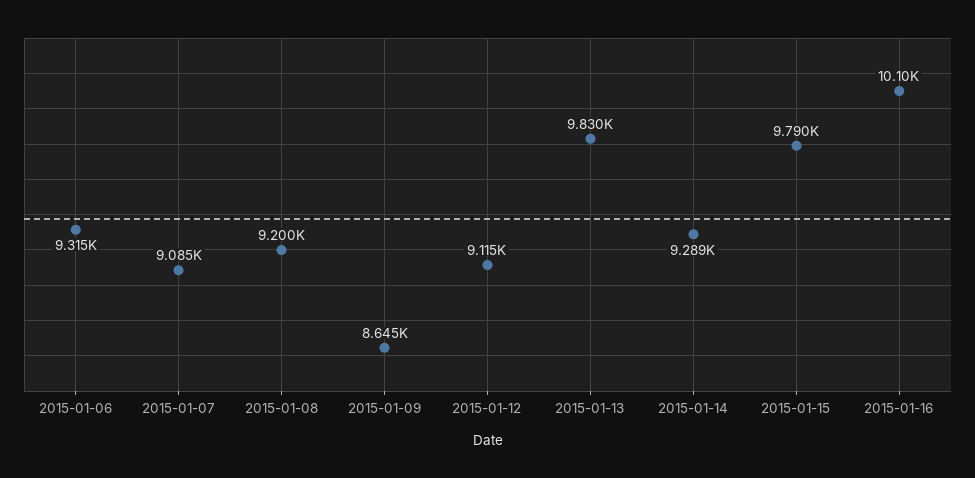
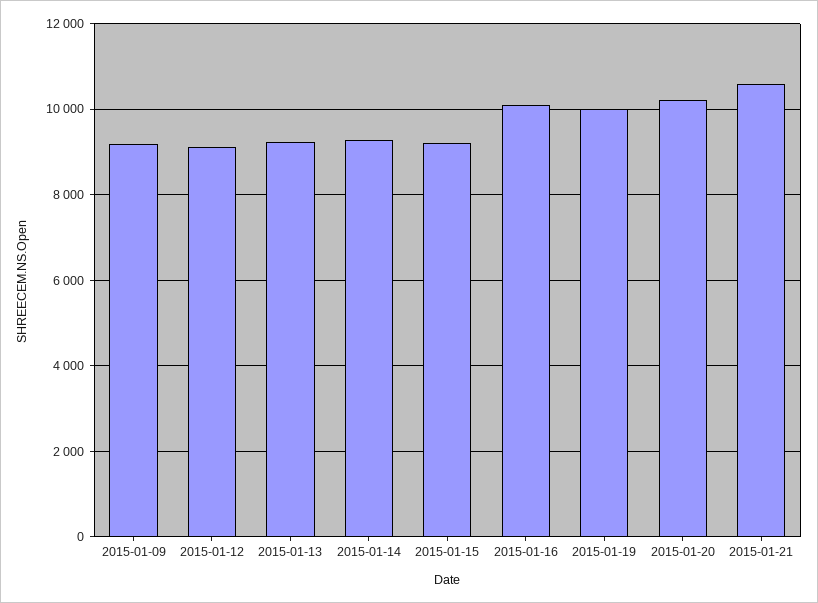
2015-01-06: 9315 -> none
2015-01-07: 9085 -> none
2015-01-08: 9200 -> none
2015-01-09: 8645 -> 9200
2015-01-13: 9830 -> 9200
2015-01-15: 9790 -> 9200
2015-01-19: none -> 10000
2015-01-20: none -> 10200
2015-01-21: none -> 10600

